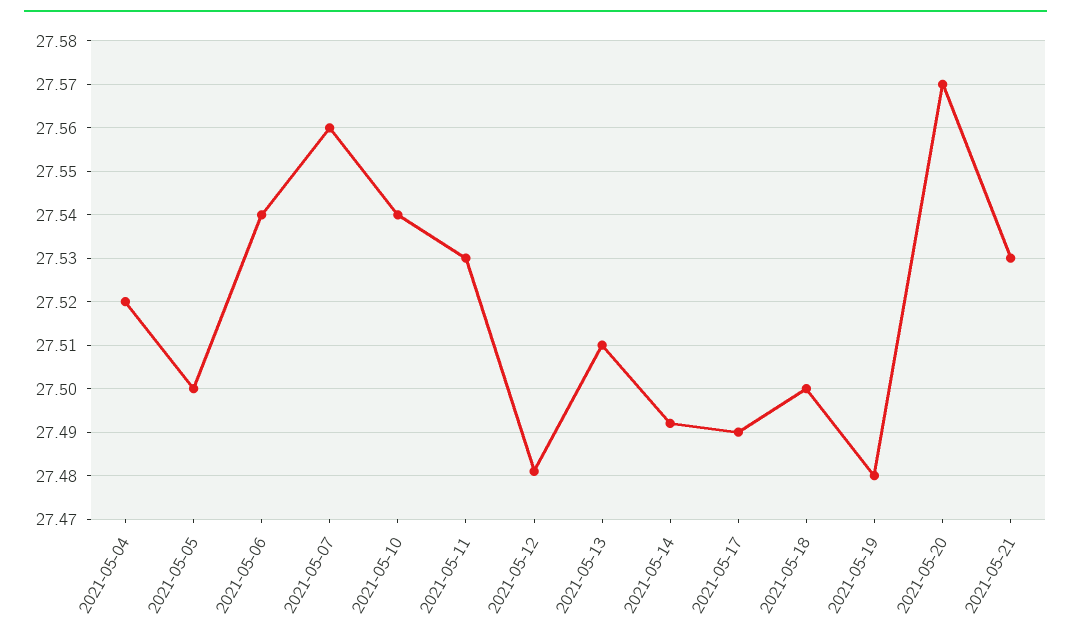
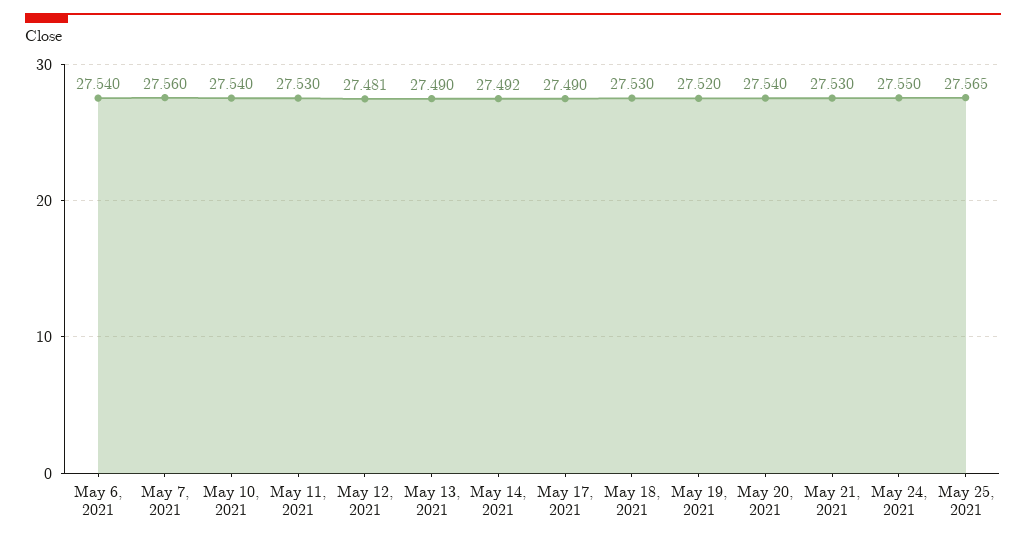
2021-05-04: 27.52 -> none
2021-05-05: 27.5 -> none
2021-05-13: 27.51 -> 27.49
2021-05-18: 27.5 -> 27.53
2021-05-19: 27.48 -> 27.52
2021-05-20: 27.57 -> 27.54
May 24, 2021: none -> 27.55
May 25, 2021: none -> 27.565

